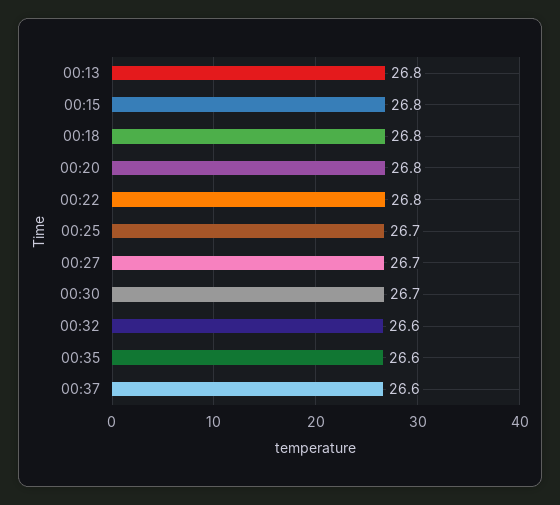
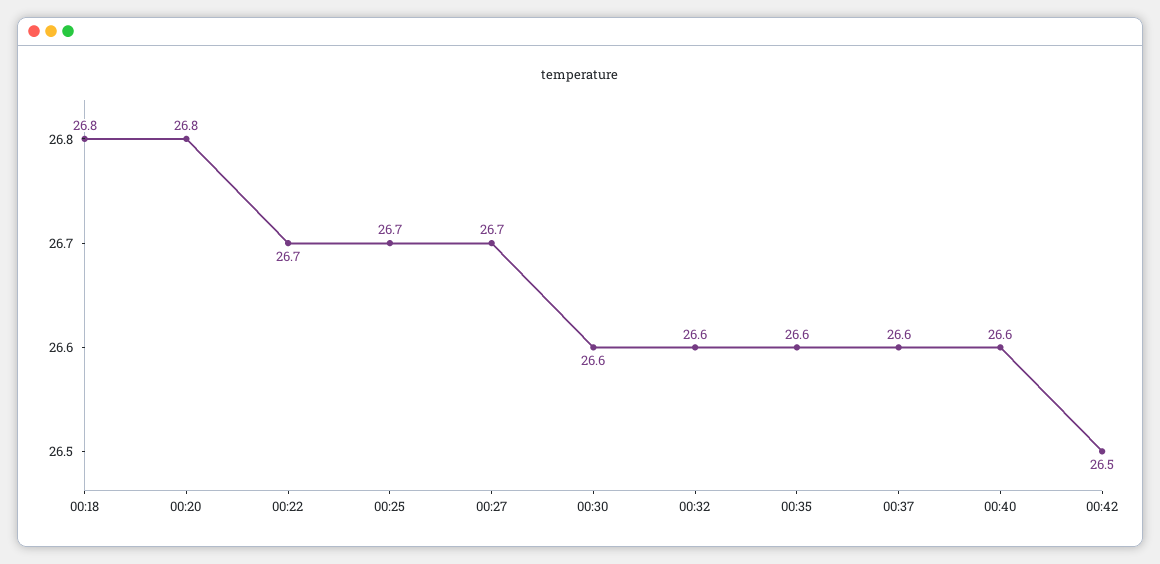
00:13: 26.8 -> none
00:15: 26.8 -> none
00:22: 26.8 -> 26.7
00:30: 26.7 -> 26.6
00:40: none -> 26.6
00:42: none -> 26.5

